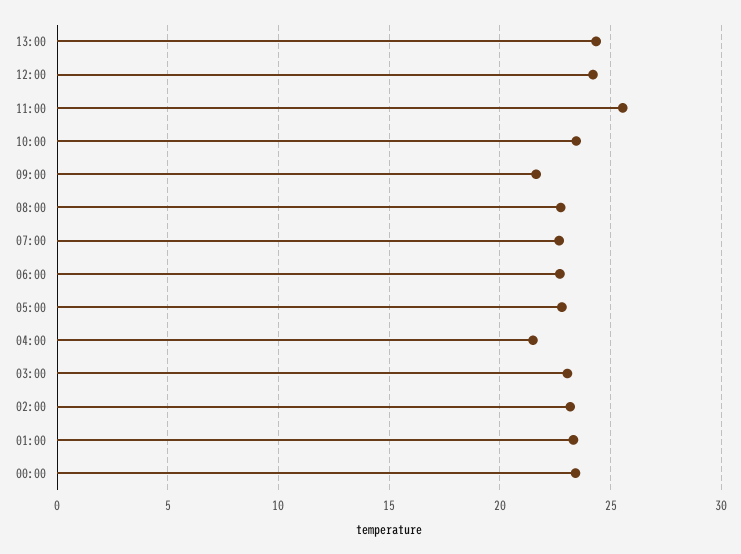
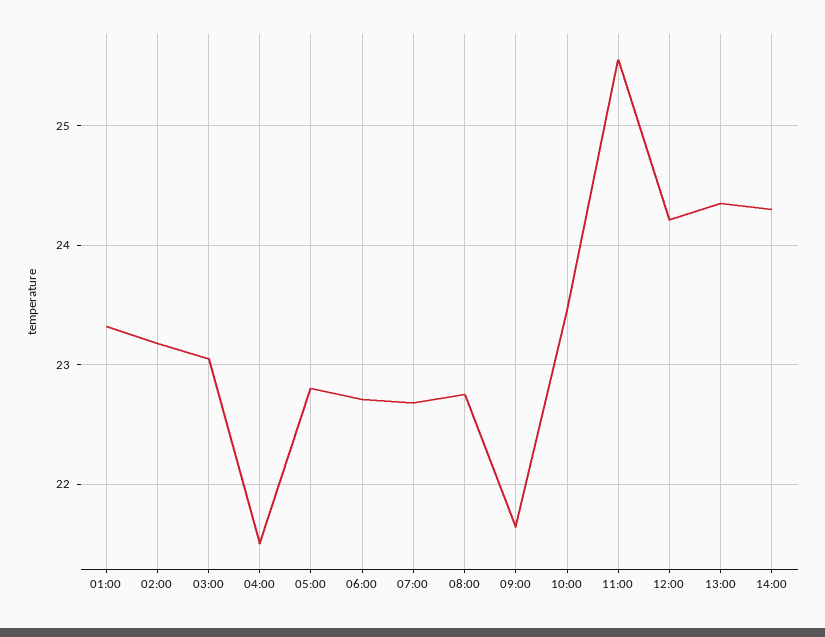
00:00: 23.5 -> none
14:00: none -> 24.3

